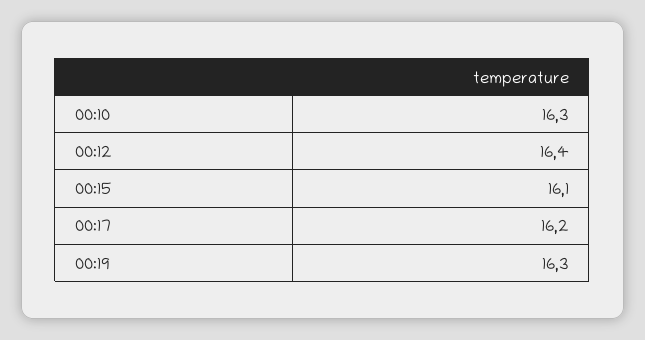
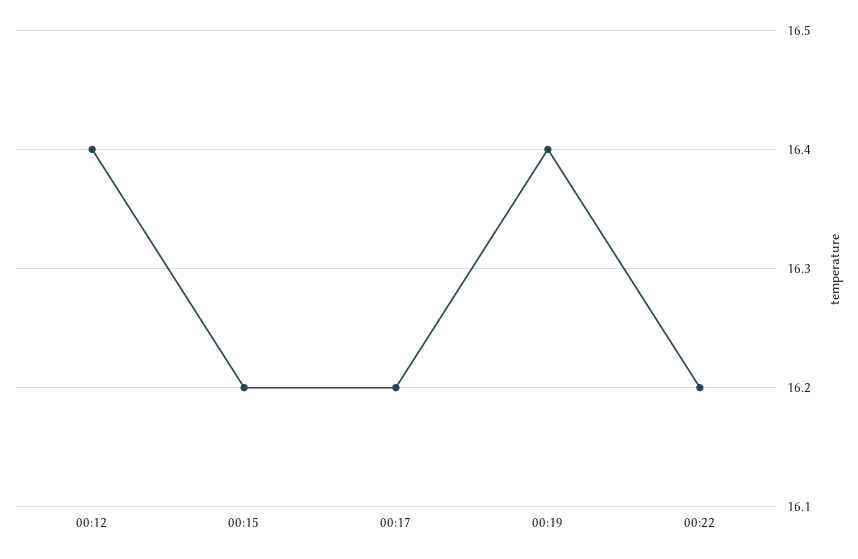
00:10: 16.3 -> none
00:15: 16.1 -> 16.2
00:19: 16.3 -> 16.4
00:22: none -> 16.2

